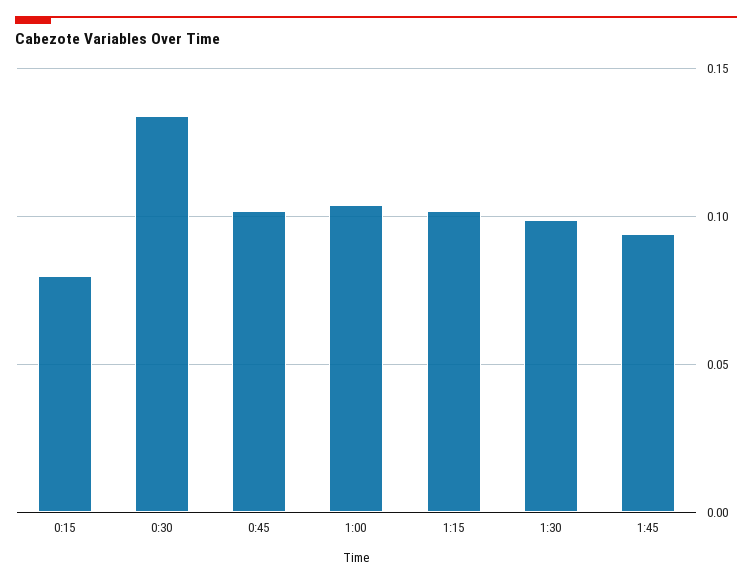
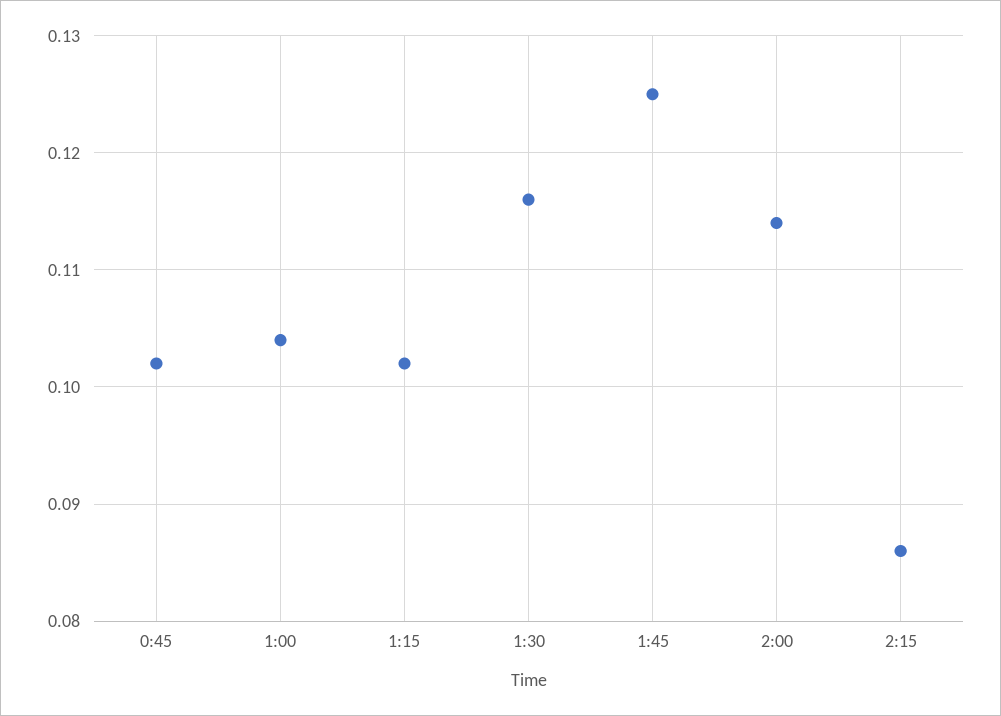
0:15: 0.08 -> none
0:30: 0.135 -> none
1:30: 0.1 -> 0.116
1:45: 0.095 -> 0.125
2:00: none -> 0.114
2:15: none -> 0.086

